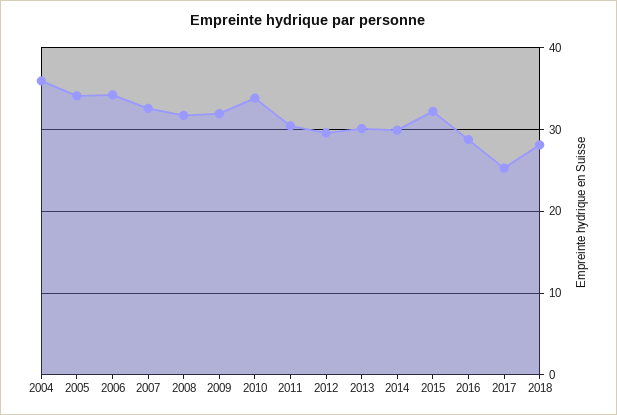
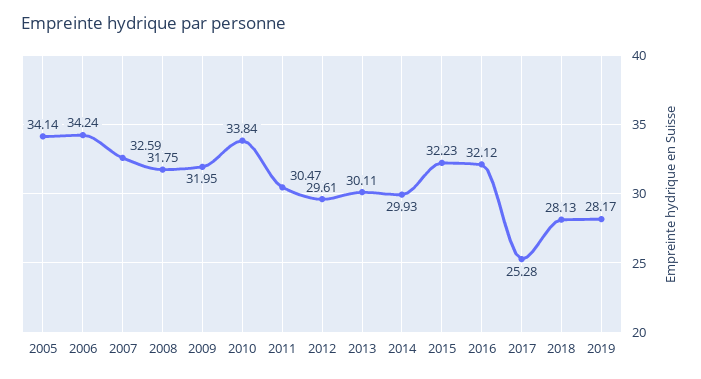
2004: 36 -> none
2016: 29 -> 32.12
2019: none -> 28.17

